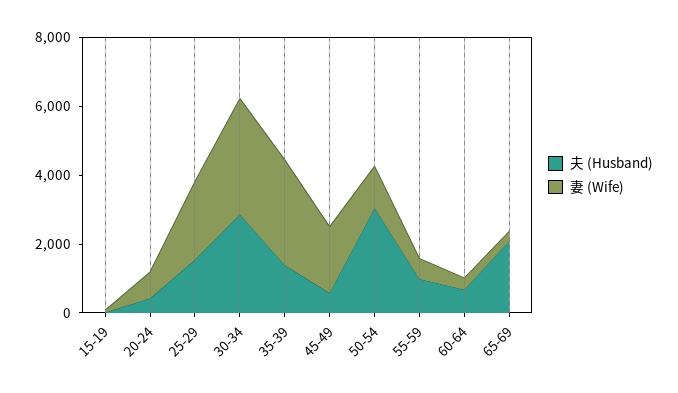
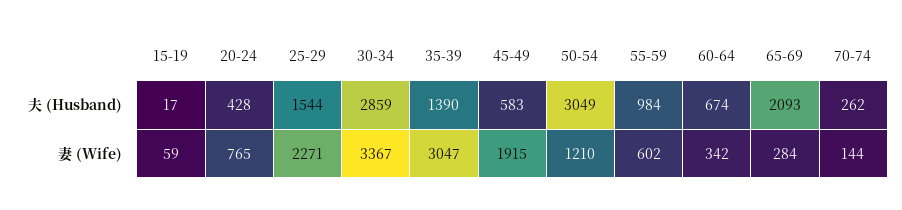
夫 (Husband), 70-74: none -> 262
妻 (Wife), 70-74: none -> 144

